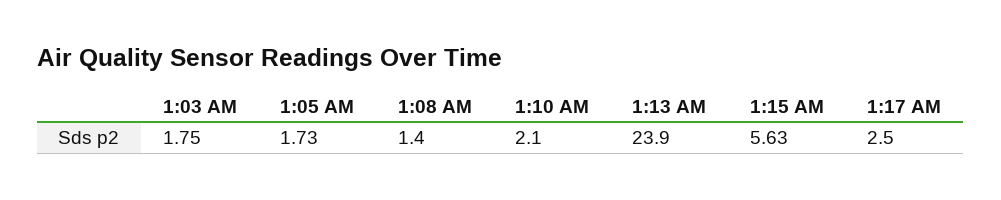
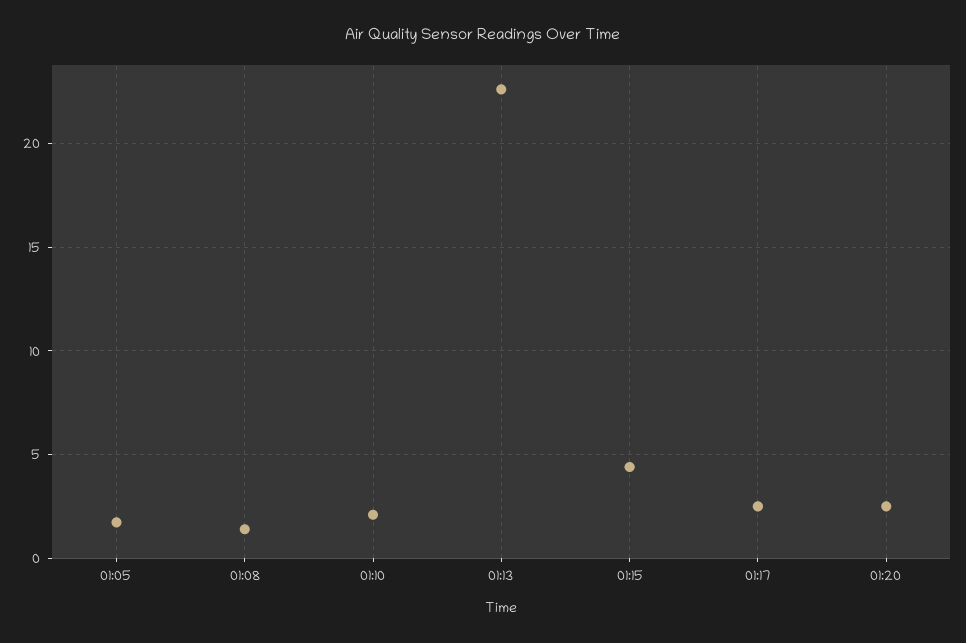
1:03 AM: 1.75 -> none
1:13 AM: 23.9 -> 22.5
1:15 AM: 5.63 -> 4.5
01:20: none -> 2.5

